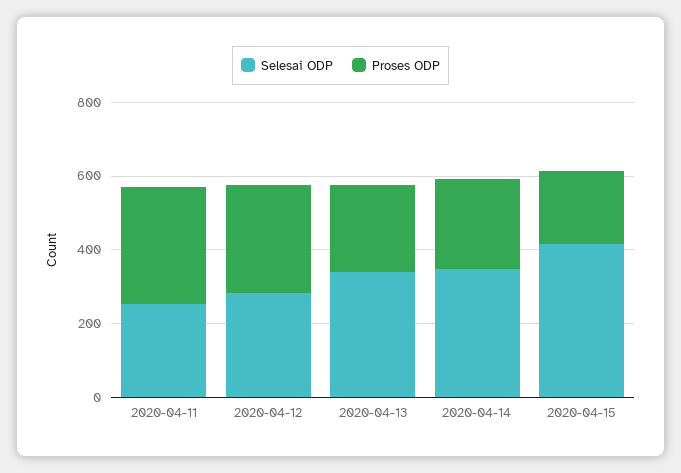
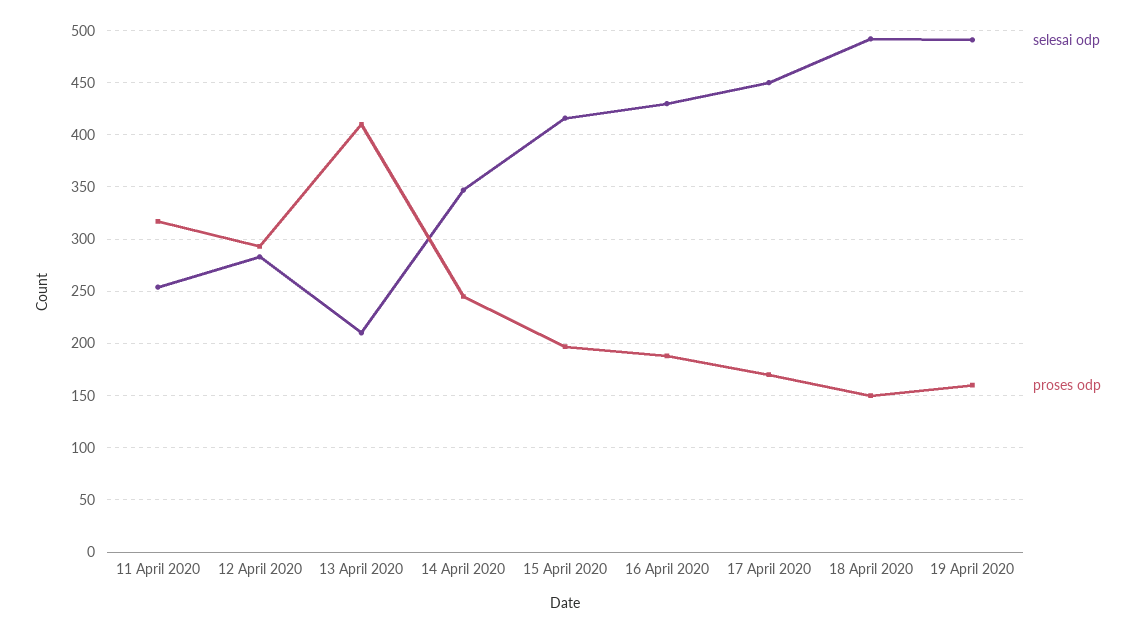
Selesai ODP, 2020-04-13: 350 -> 210
Proses ODP, 2020-04-13: 250 -> 410
Selesai ODP, 16 April 2020: none -> 430
Proses ODP, 16 April 2020: none -> 190
Selesai ODP, 17 April 2020: none -> 450
Proses ODP, 17 April 2020: none -> 170
Selesai ODP, 18 April 2020: none -> 490
Proses ODP, 18 April 2020: none -> 150
Selesai ODP, 19 April 2020: none -> 490
Proses ODP, 19 April 2020: none -> 160

